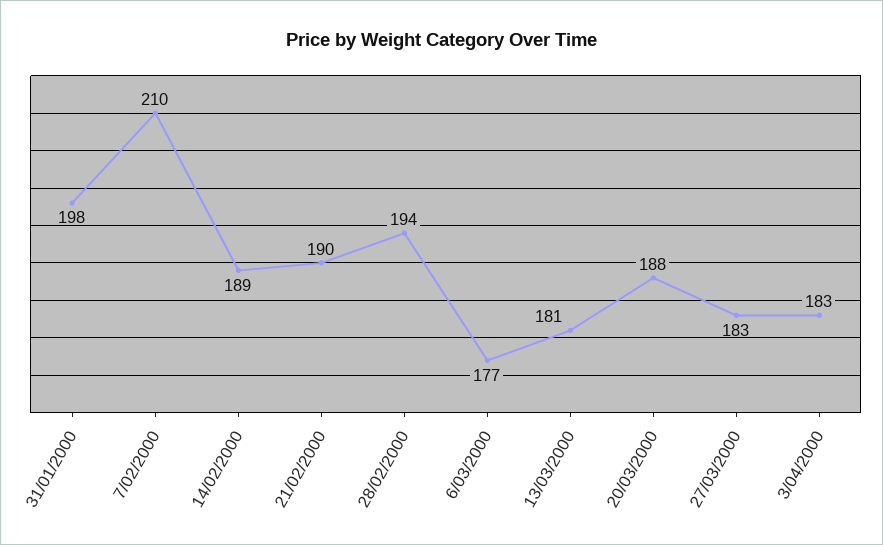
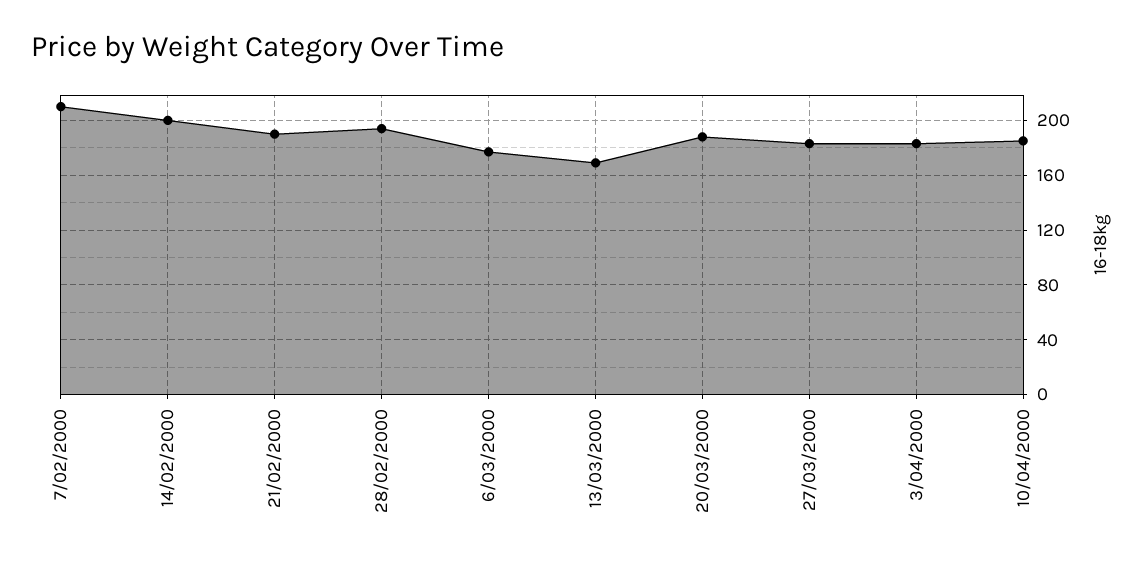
31/01/2000: 198 -> none
14/02/2000: 189 -> 200
13/03/2000: 181 -> 170
10/04/2000: none -> 185

